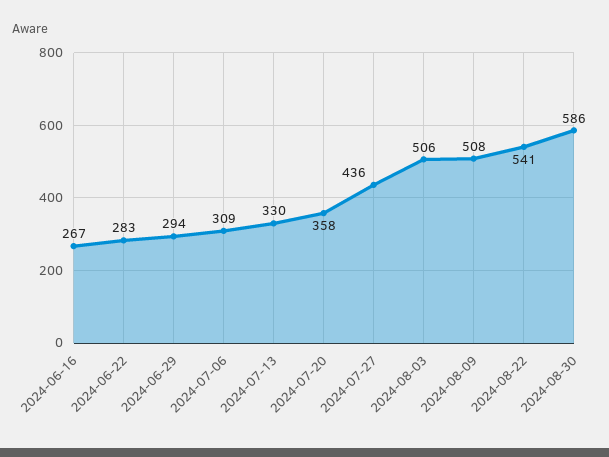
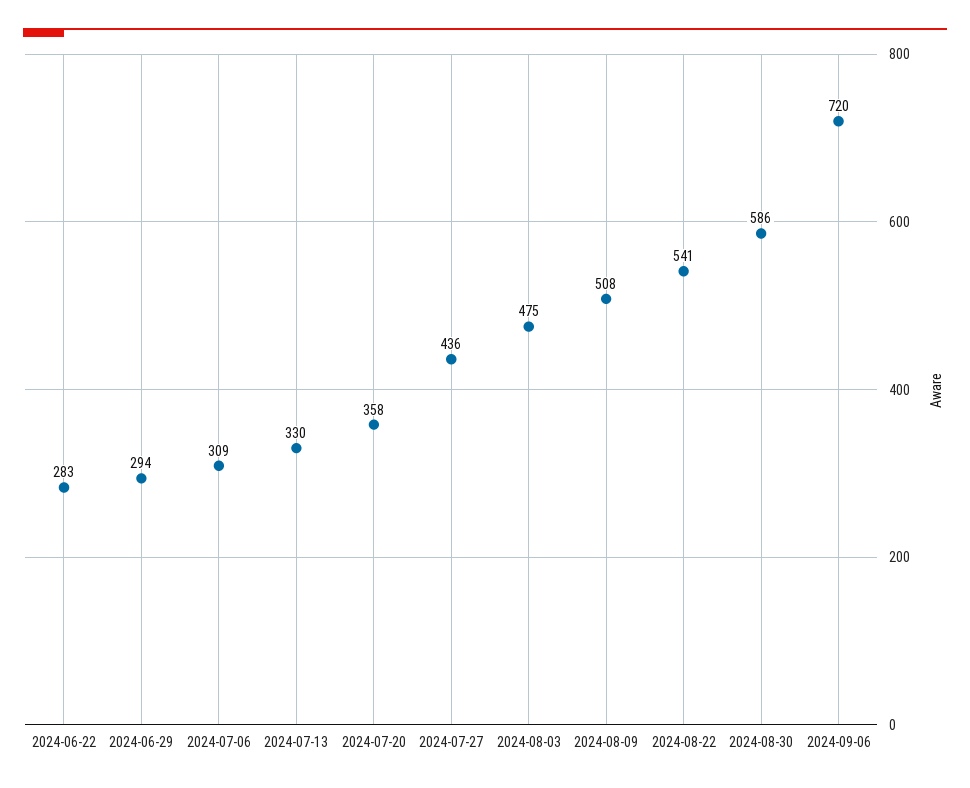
2024-06-16: 267 -> none
2024-08-03: 506 -> 475
2024-09-06: none -> 720

